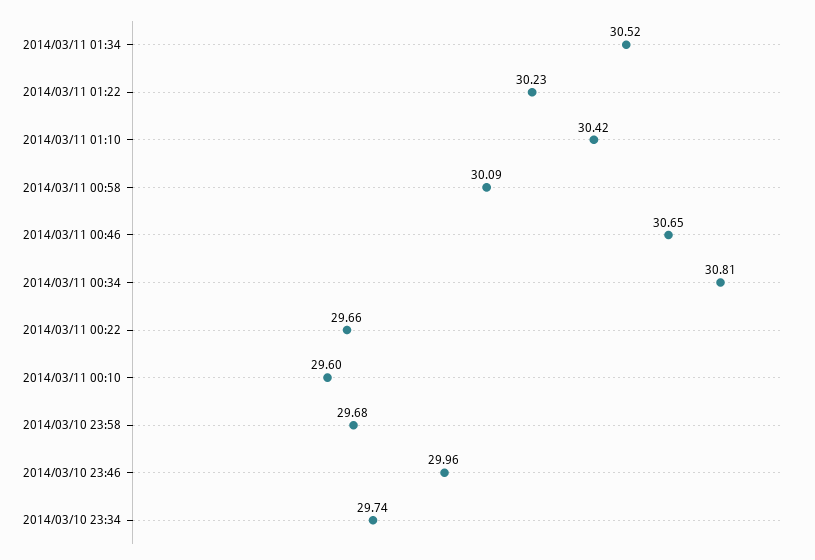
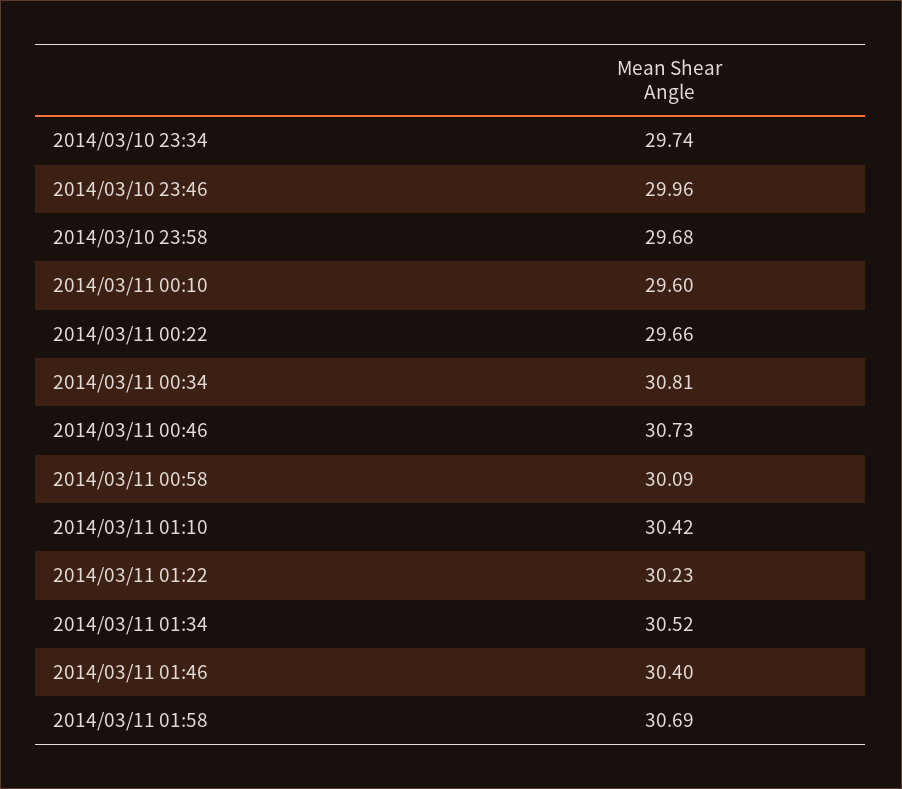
2014/03/11 00:46: 30.65 -> 30.73
2014/03/11 01:46: none -> 30.4
2014/03/11 01:58: none -> 30.69

